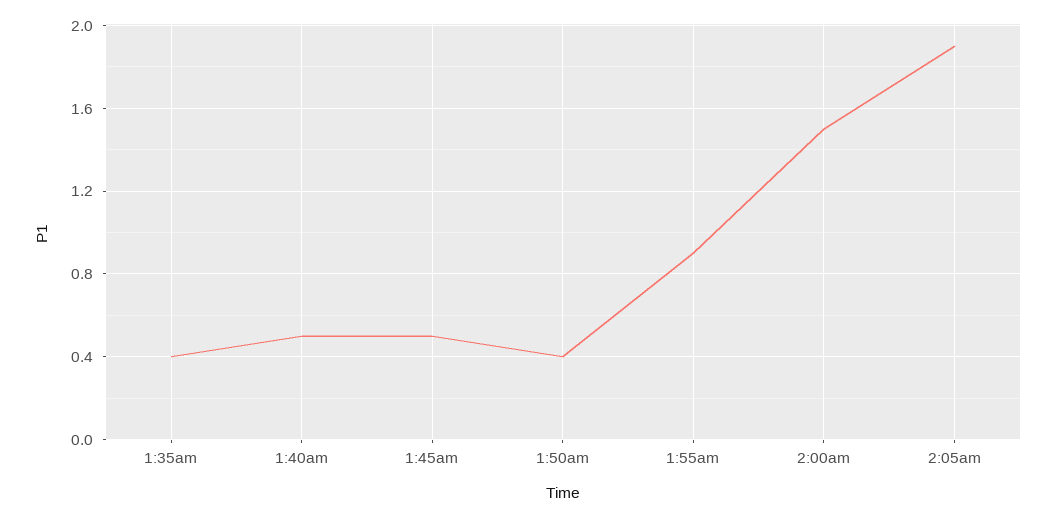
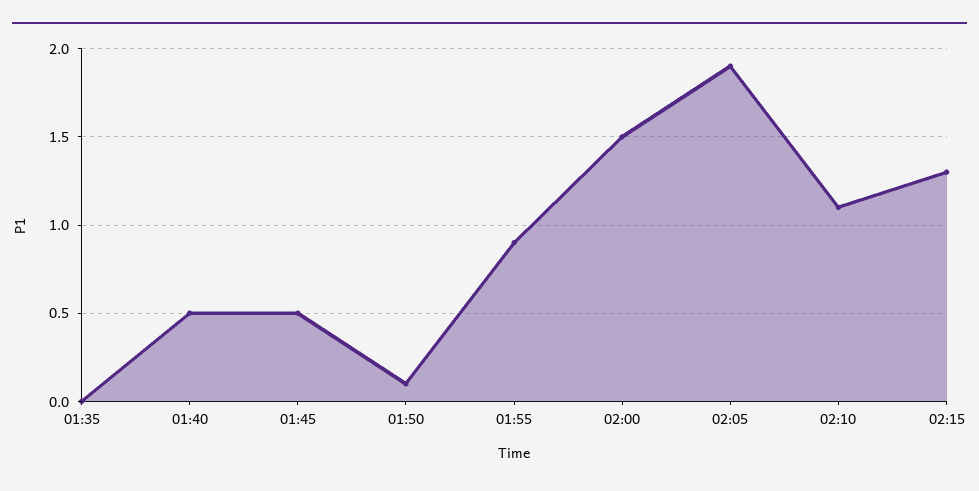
1:35am: 0.4 -> 0
1:50am: 0.4 -> 0.1
02:10: none -> 1.1
02:15: none -> 1.3

